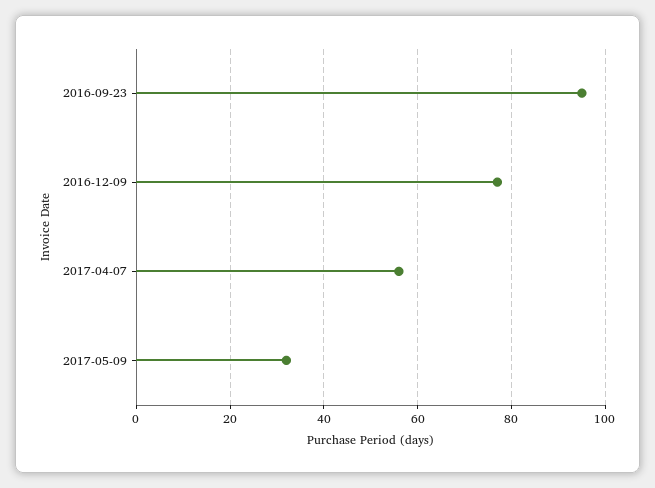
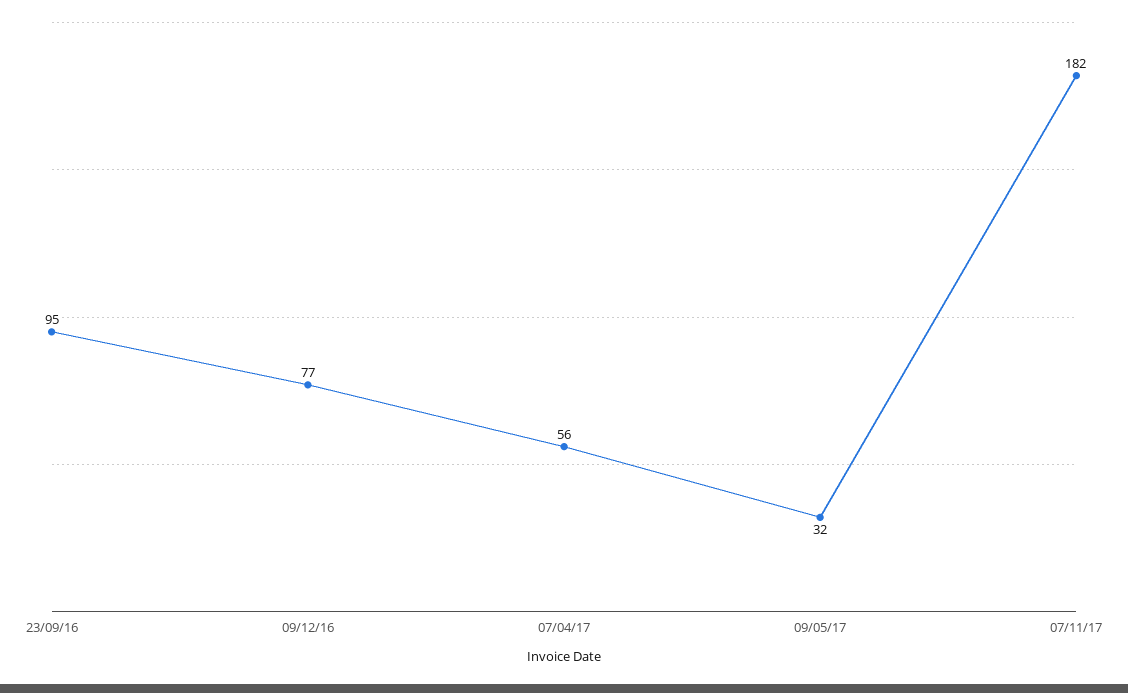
07/11/17: none -> 182

